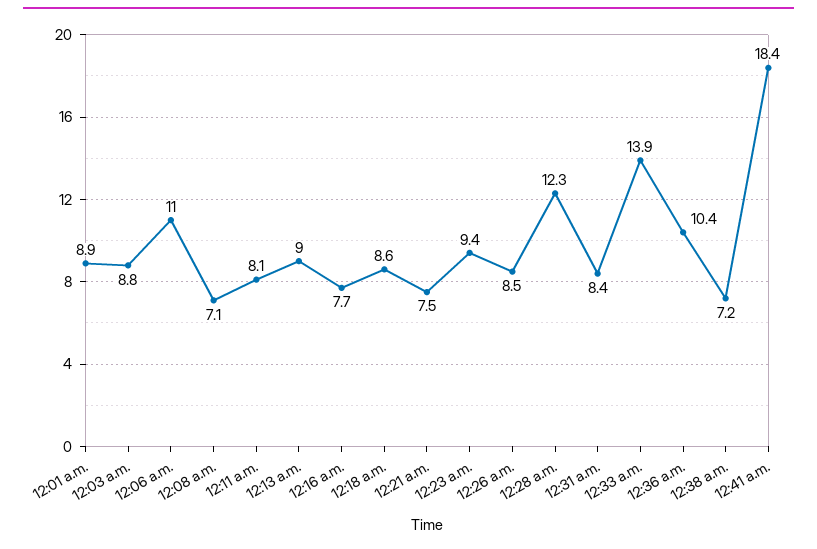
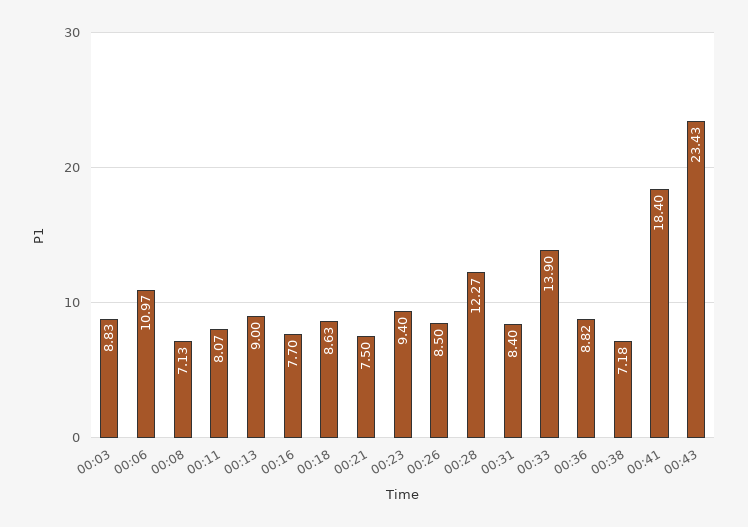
12:01 a.m.: 8.9 -> none
12:36 a.m.: 10.4 -> 8.82
00:43: none -> 23.43

